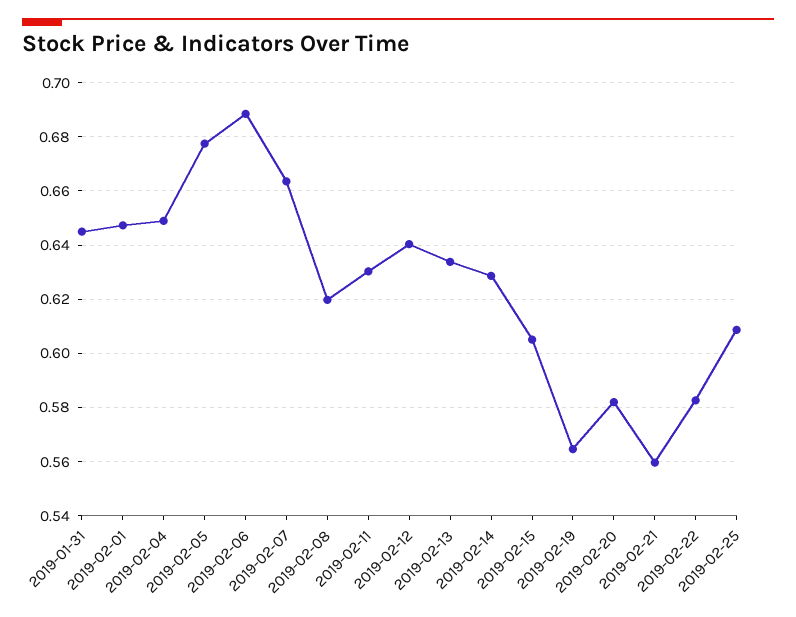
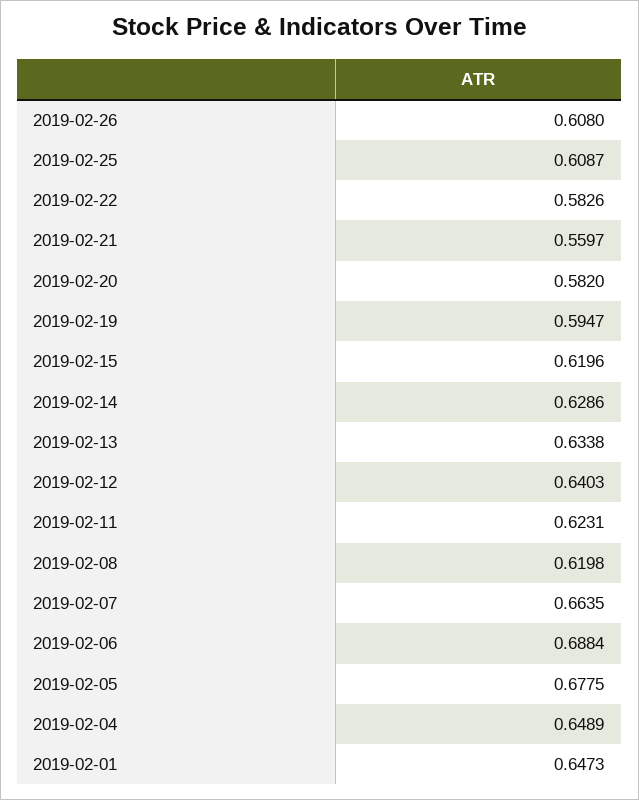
2019-01-31: 0.645 -> none
2019-02-11: 0.63 -> 0.6231
2019-02-15: 0.605 -> 0.6196
2019-02-19: 0.565 -> 0.5947
2019-02-26: none -> 0.608

